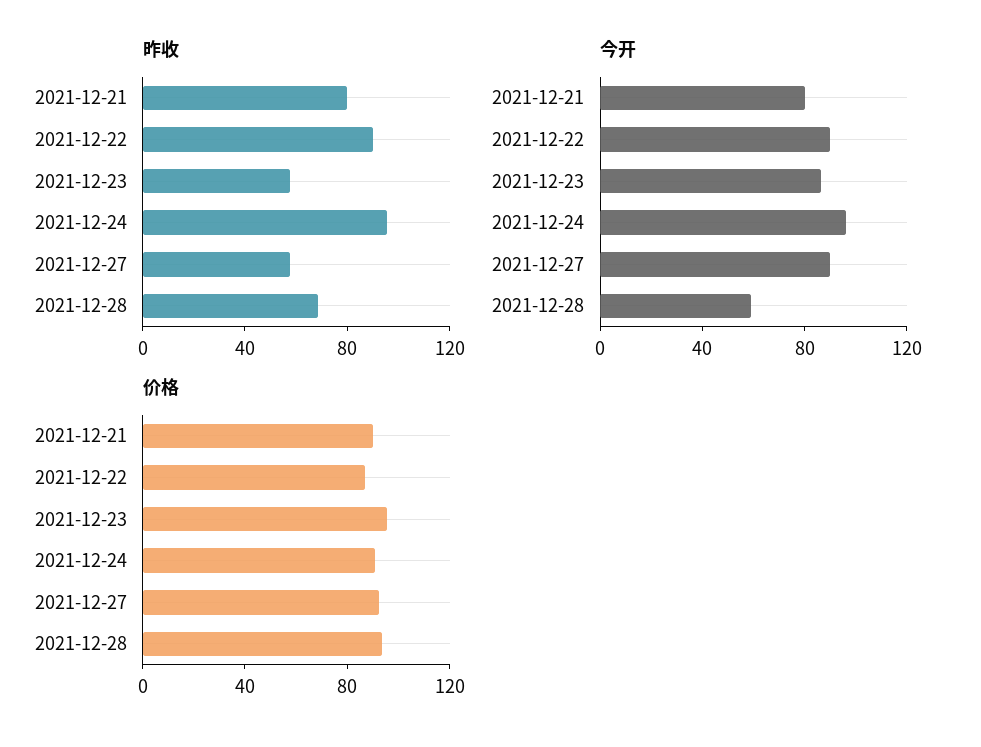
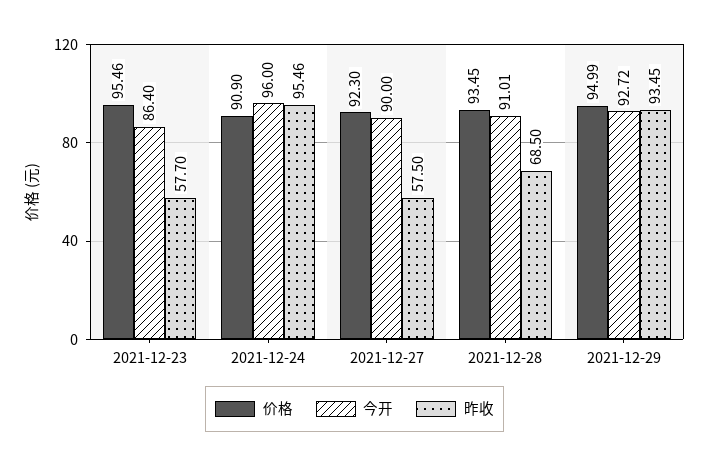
昨收, 2021-12-21: 80 -> none
昨收, 2021-12-22: 90 -> none
今开, 2021-12-21: 80 -> none
今开, 2021-12-22: 90 -> none
今开, 2021-12-28: 60 -> 91.01
价格, 2021-12-21: 90 -> none
价格, 2021-12-22: 90 -> none
价格, 2021-12-29: none -> 94.99
今开, 2021-12-29: none -> 92.72
昨收, 2021-12-29: none -> 93.45

